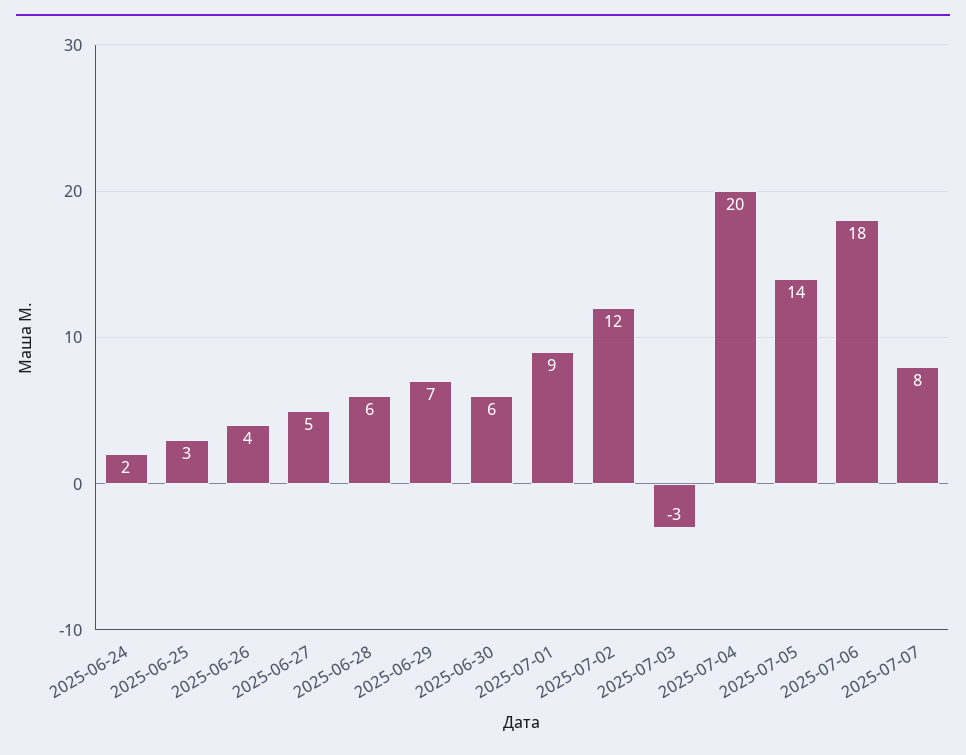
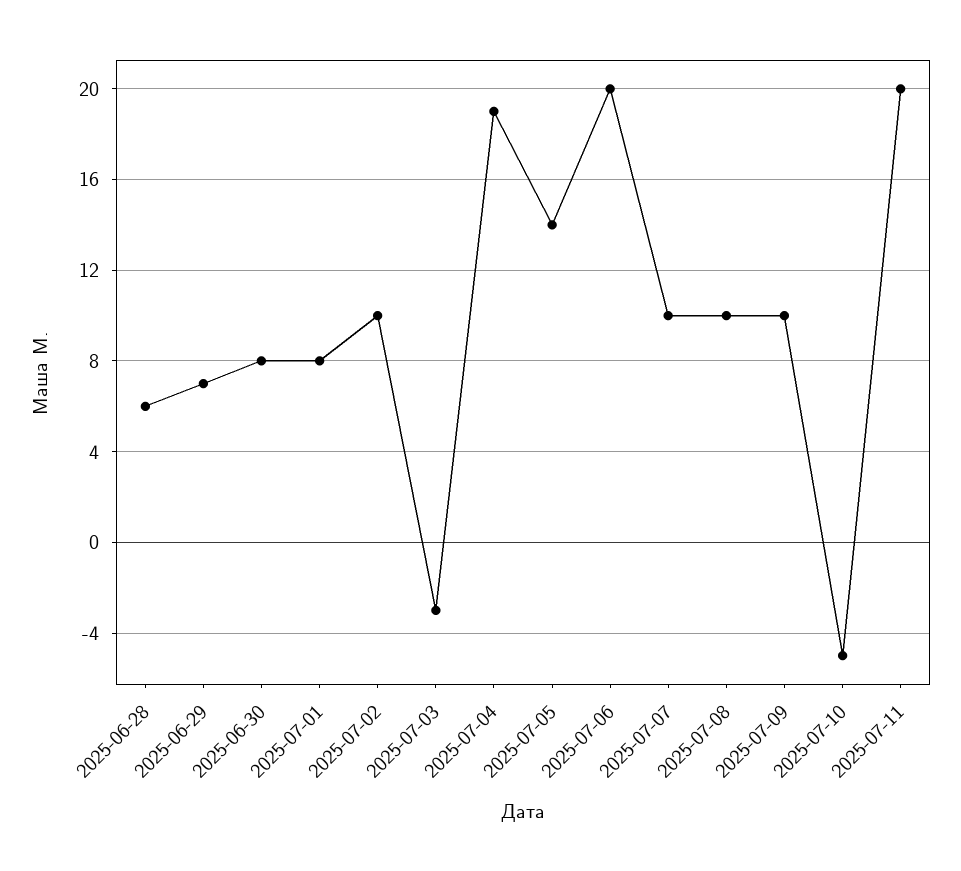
2025-06-24: 2 -> none
2025-06-25: 3 -> none
2025-06-26: 4 -> none
2025-06-27: 5 -> none
2025-06-30: 6 -> 8
2025-07-01: 9 -> 8
2025-07-02: 12 -> 10
2025-07-04: 20 -> 19
2025-07-06: 18 -> 20
2025-07-07: 8 -> 10
2025-07-08: none -> 10
2025-07-09: none -> 10
2025-07-10: none -> -5
2025-07-11: none -> 20

